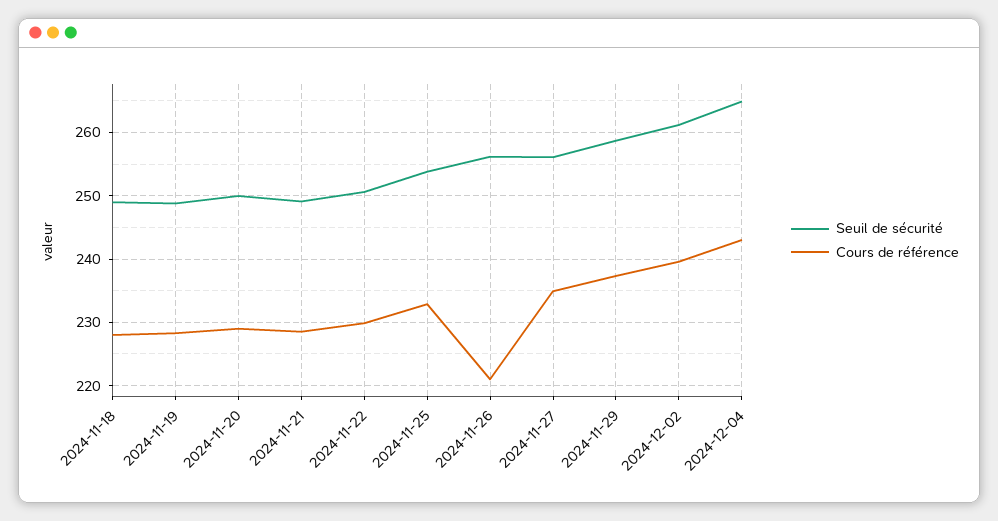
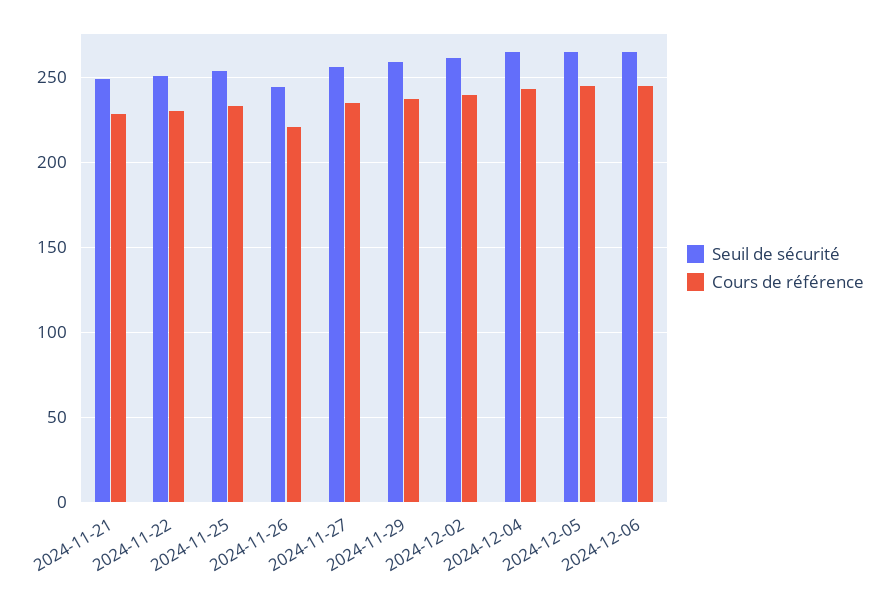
Seuil de sécurité, 2024-11-18: 249 -> none
Cours de référence, 2024-11-18: 228 -> none
Seuil de sécurité, 2024-11-19: 249 -> none
Cours de référence, 2024-11-19: 228 -> none
Seuil de sécurité, 2024-11-20: 250 -> none
Cours de référence, 2024-11-20: 229 -> none
Seuil de sécurité, 2024-11-26: 256 -> 245
Seuil de sécurité, 2024-12-05: none -> 265
Cours de référence, 2024-12-05: none -> 245
Seuil de sécurité, 2024-12-06: none -> 265
Cours de référence, 2024-12-06: none -> 245

